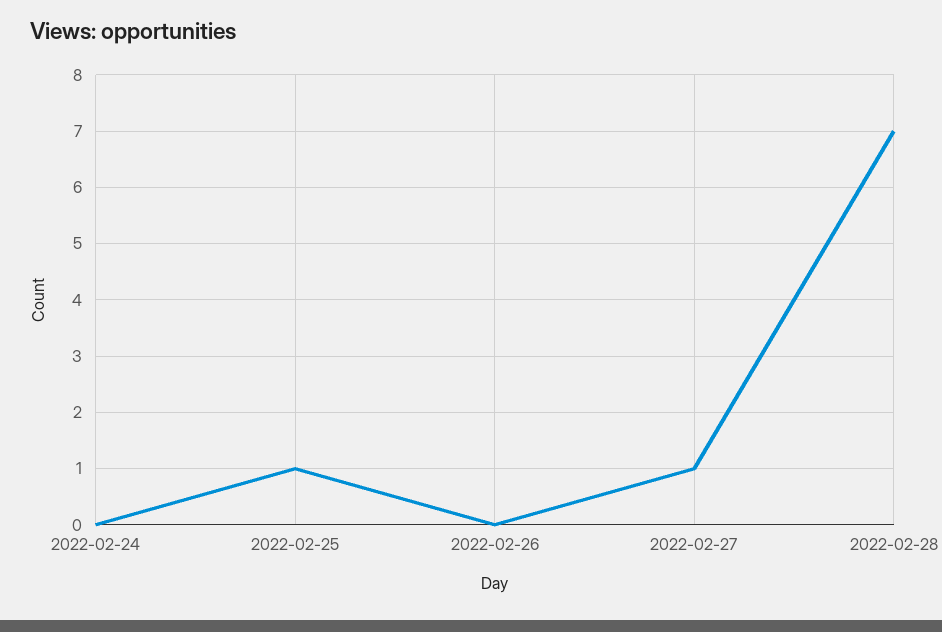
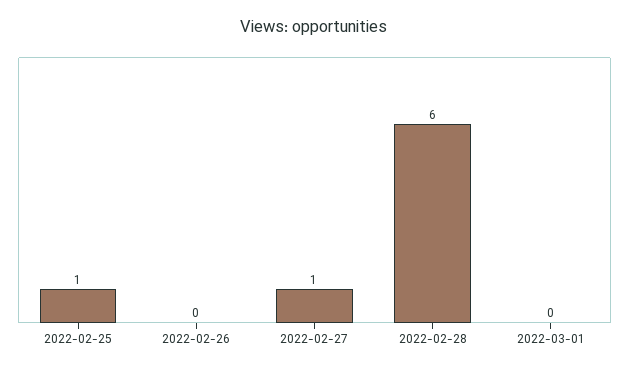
2022-02-24: 0 -> none
2022-02-28: 7 -> 6
2022-03-01: none -> 0

